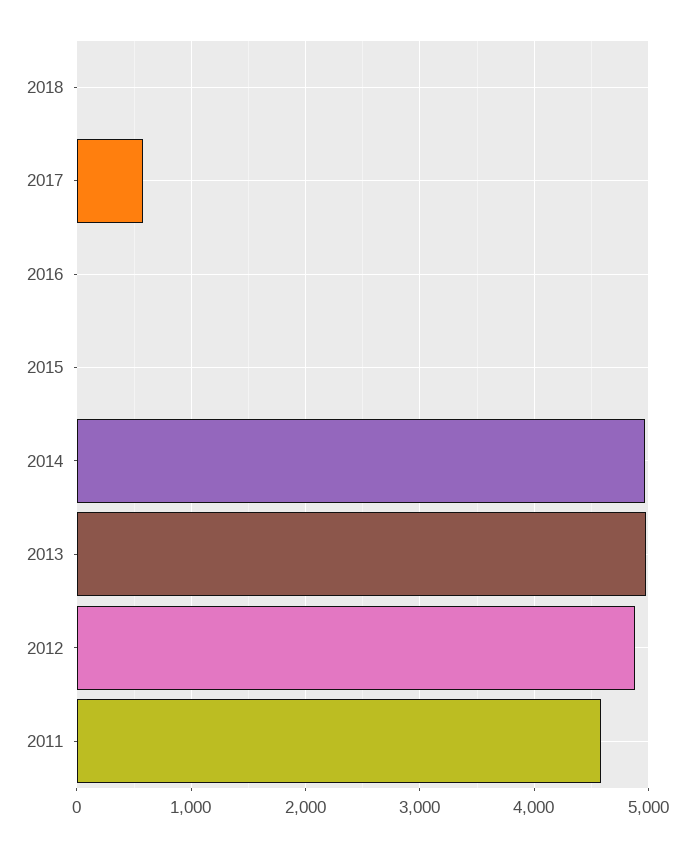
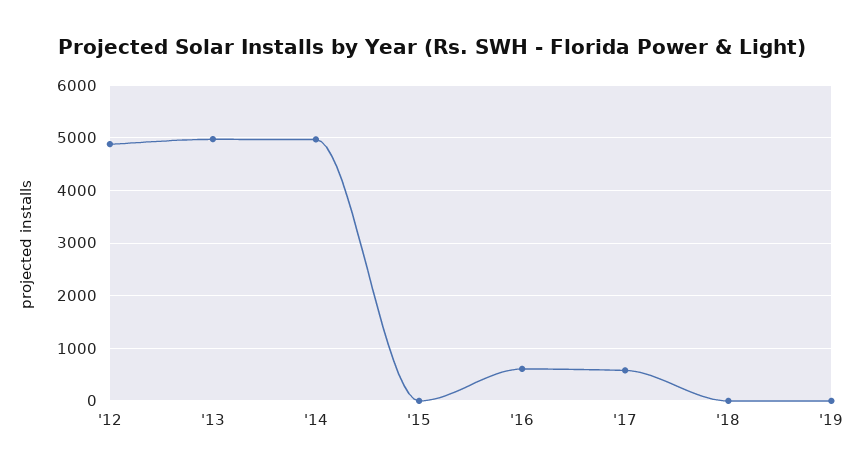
2016: 0 -> 600
2011: 4600 -> none
'19: none -> 0

